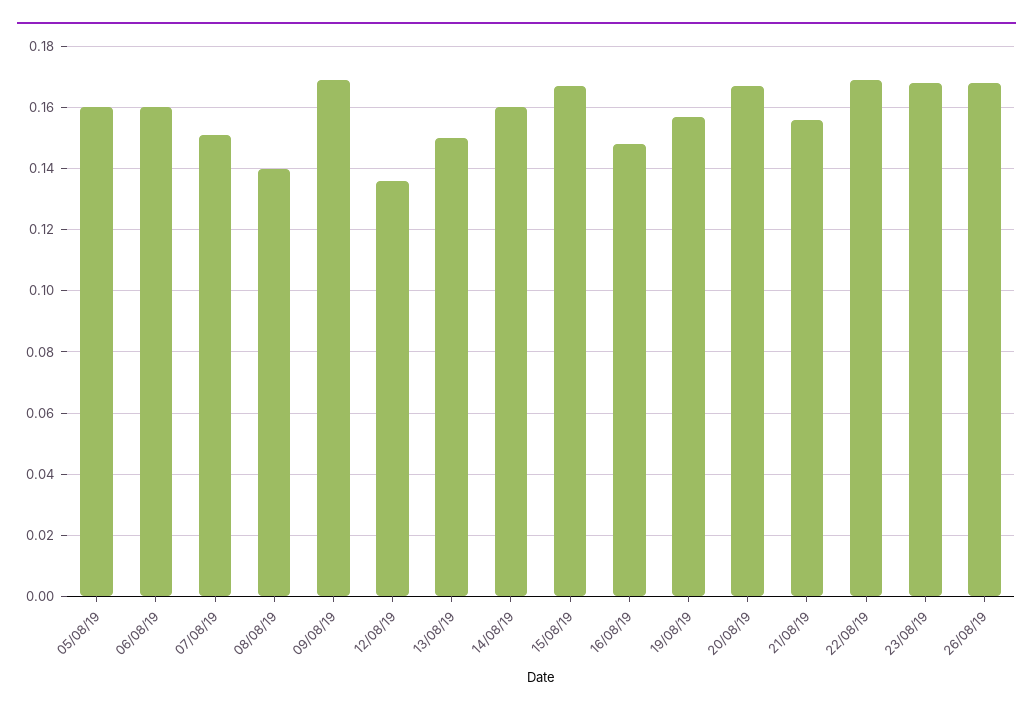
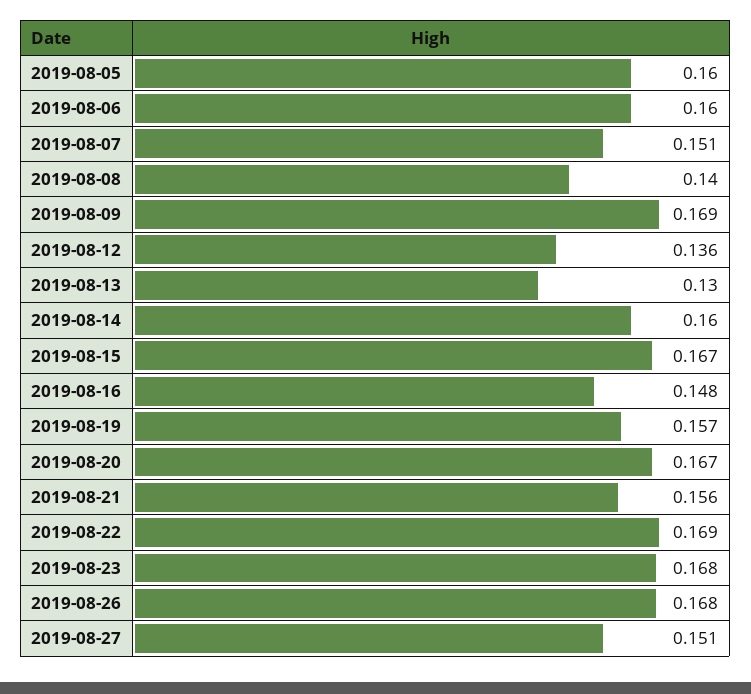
13/08/19: 0.15 -> 0.13
2019-08-27: none -> 0.151

